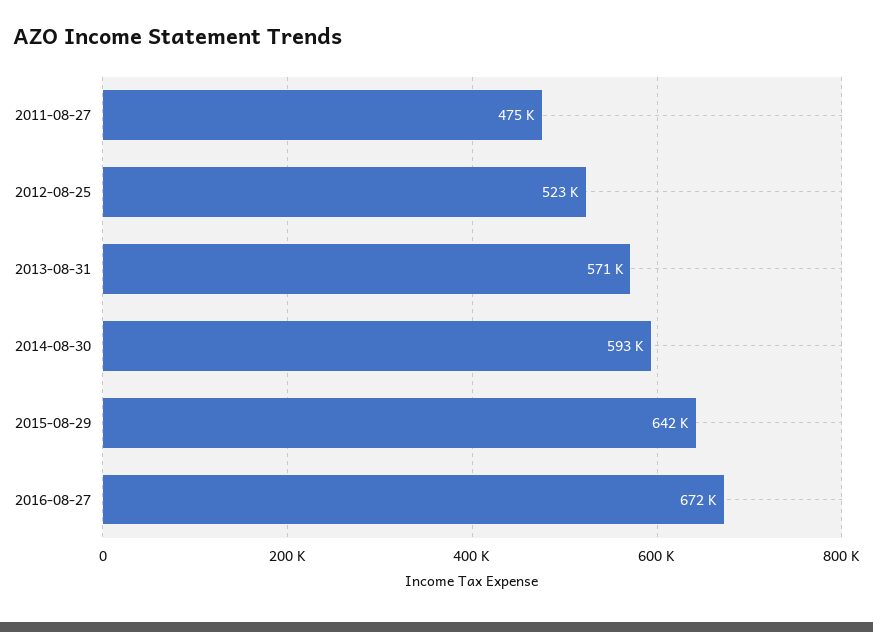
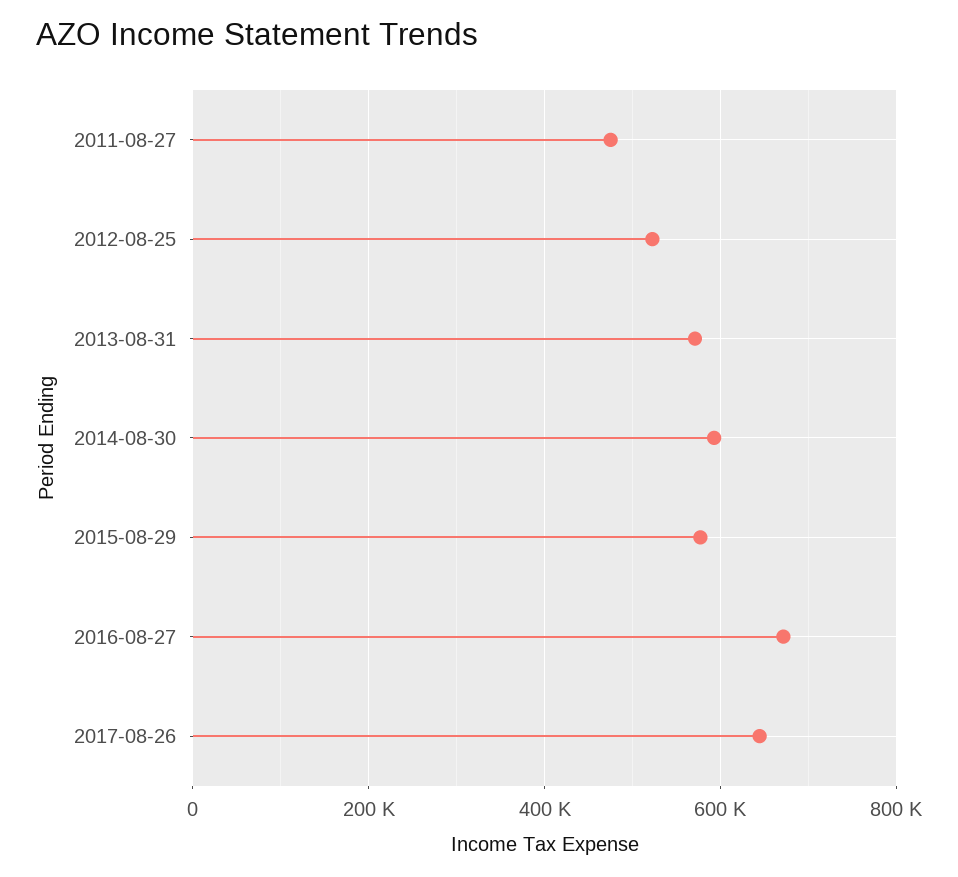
2015-08-29: 642000 -> 580000
2017-08-26: none -> 640000

